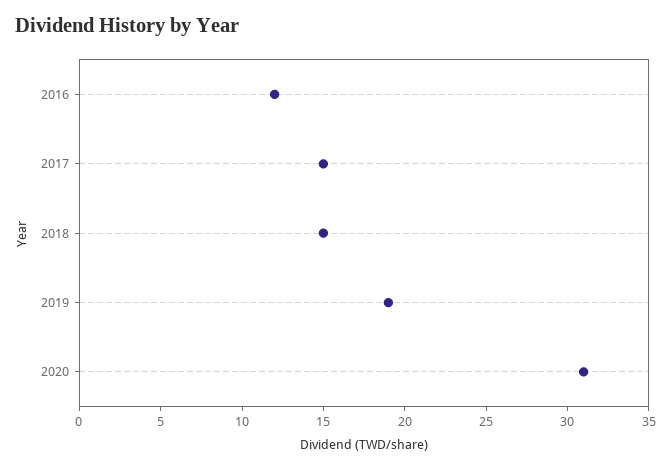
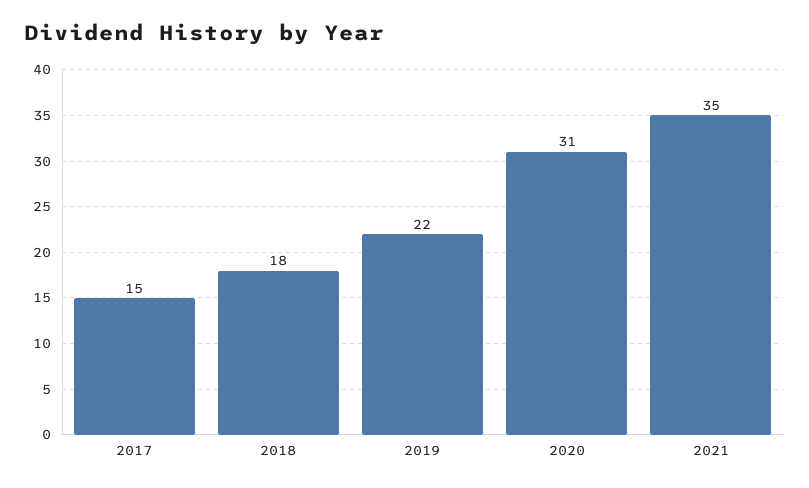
2016: 12 -> none
2018: 15 -> 18
2019: 19 -> 22
2021: none -> 35

